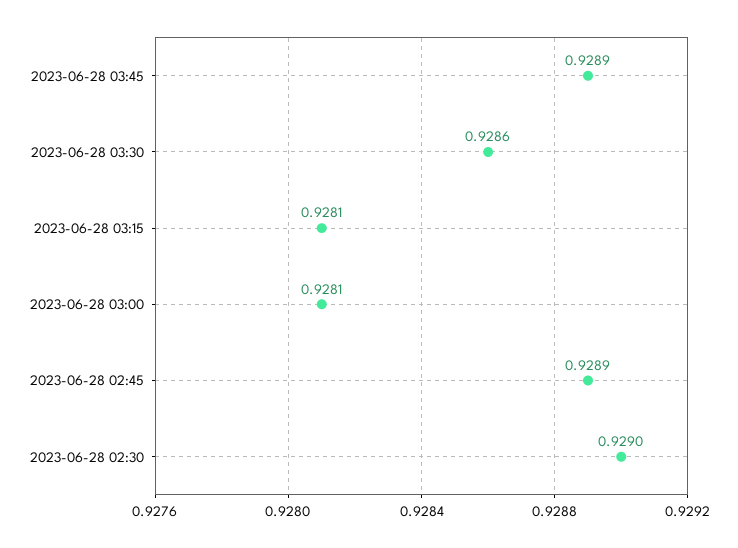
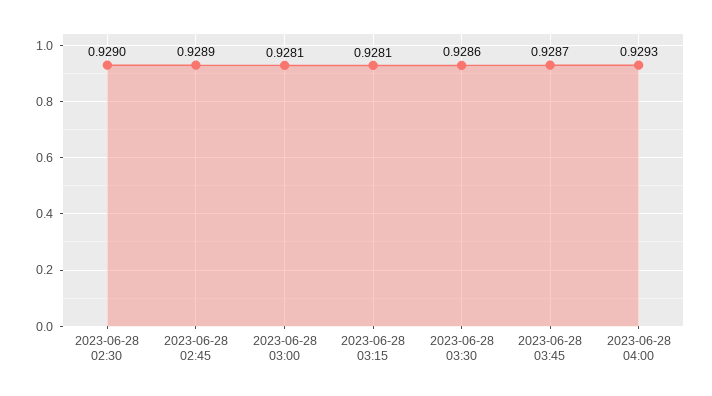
2023-06-28 03:45: 0.9289 -> 0.9287
2023-06-28 04:00: none -> 0.9293

